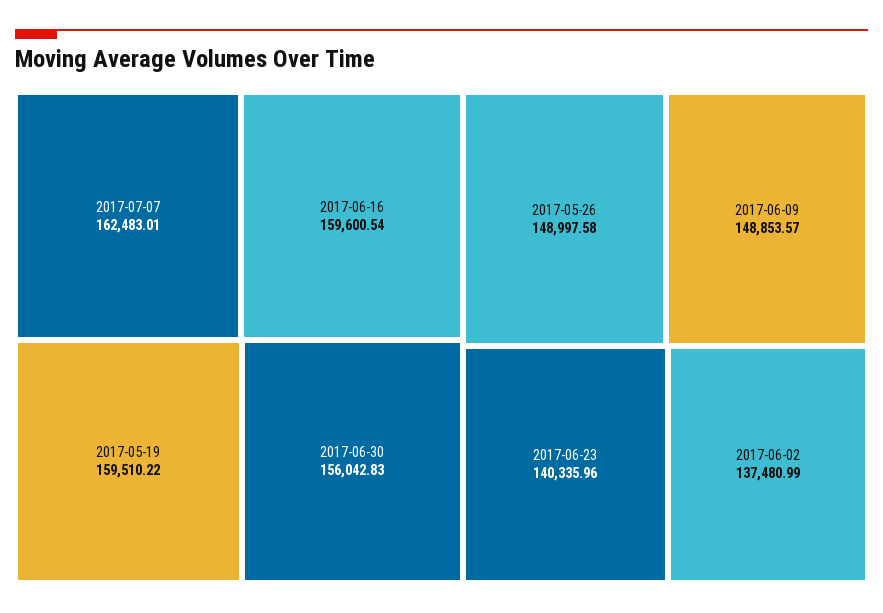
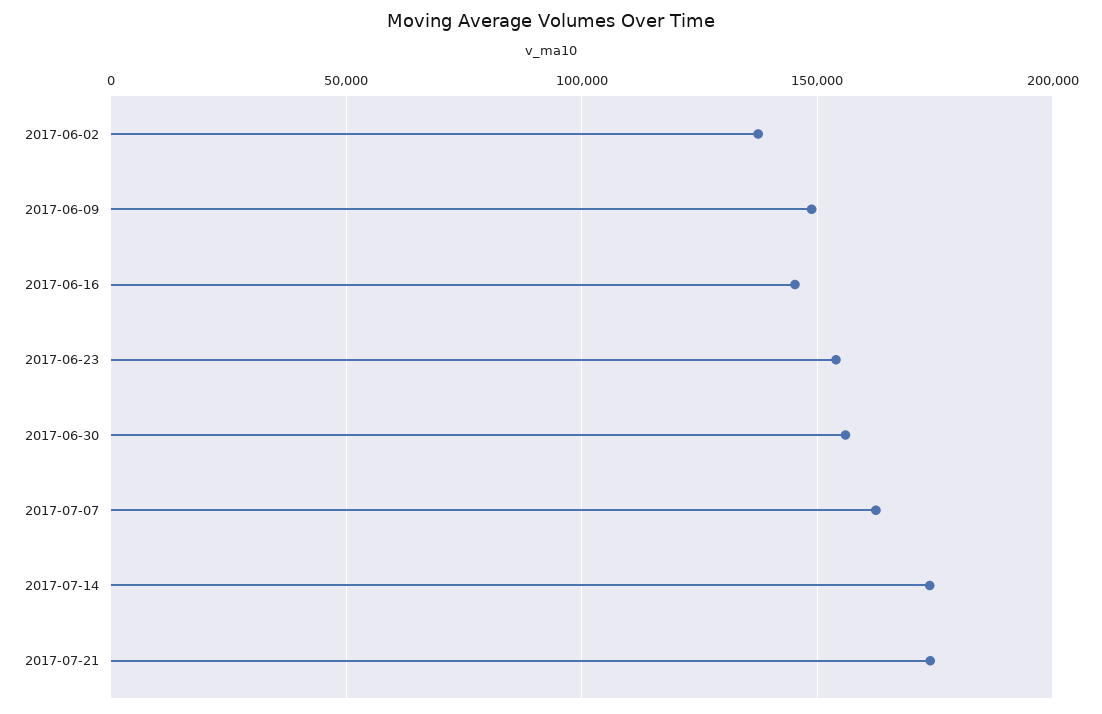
2017-06-16: 159600.54 -> 145000
2017-05-19: 159510.22 -> none
2017-05-26: 148997.58 -> none
2017-06-23: 140335.96 -> 155000
2017-07-14: none -> 175000
2017-07-21: none -> 175000

